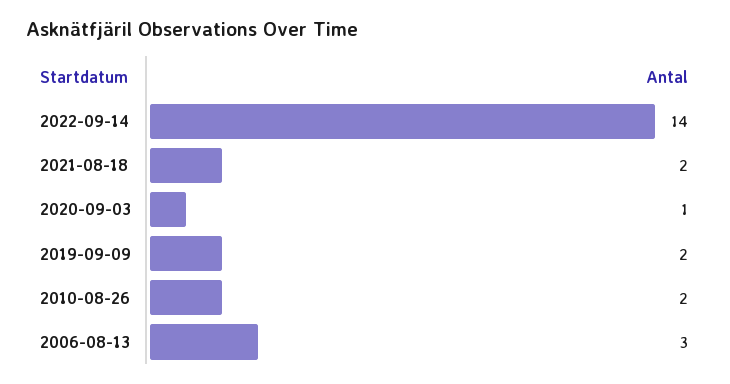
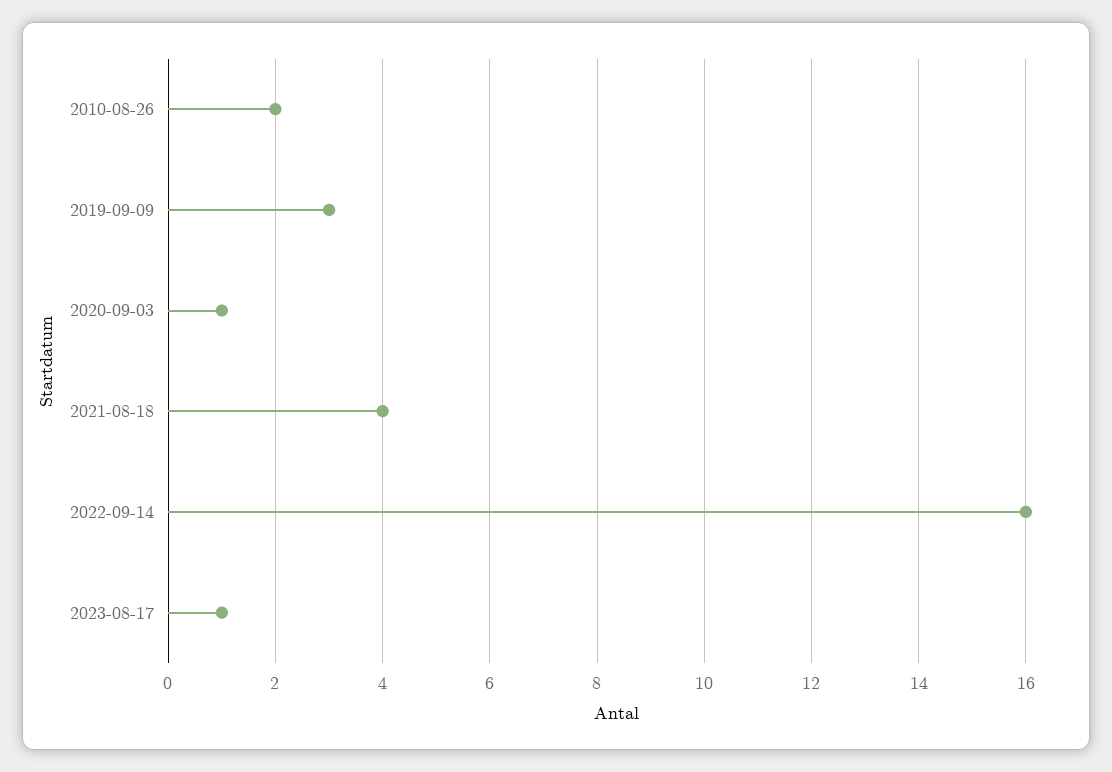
2022-09-14: 14 -> 16
2021-08-18: 2 -> 4
2019-09-09: 2 -> 3
2006-08-13: 3 -> none
2023-08-17: none -> 1

